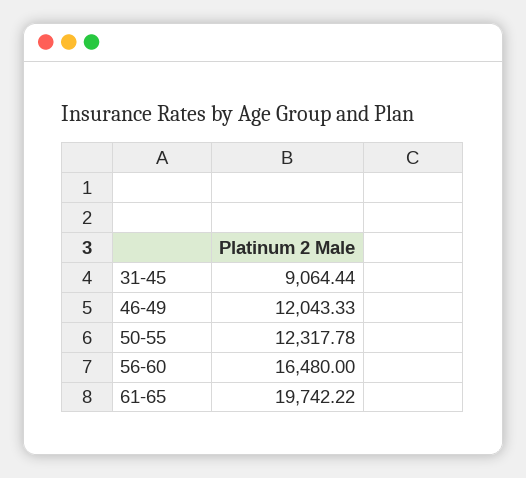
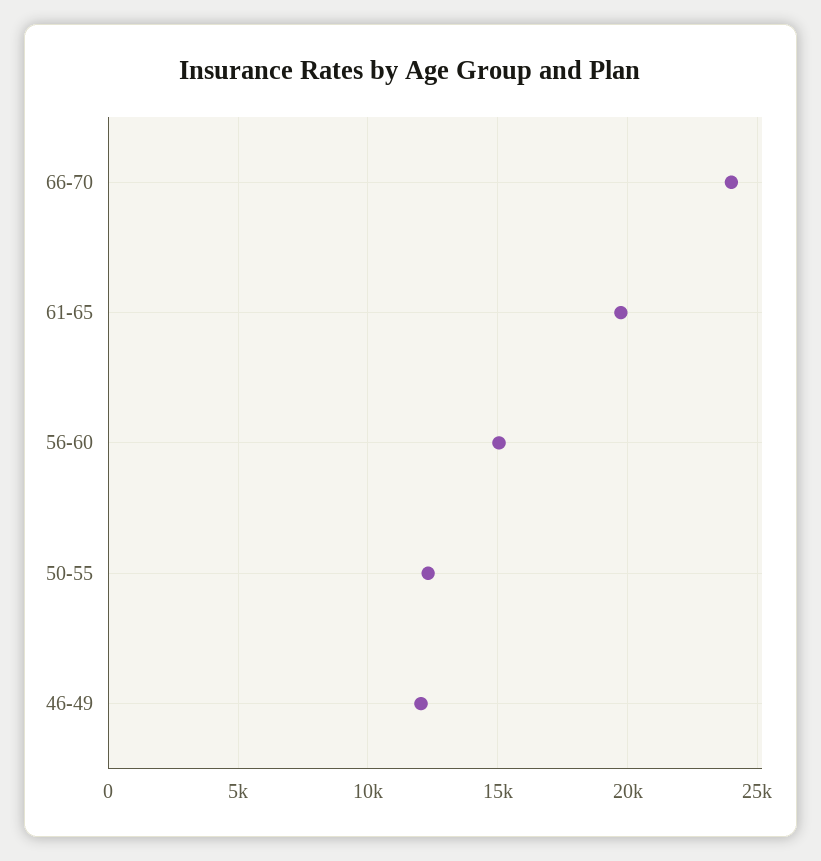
31-45: 9064.44 -> none
56-60: 16480 -> 15000
66-70: none -> 24000

